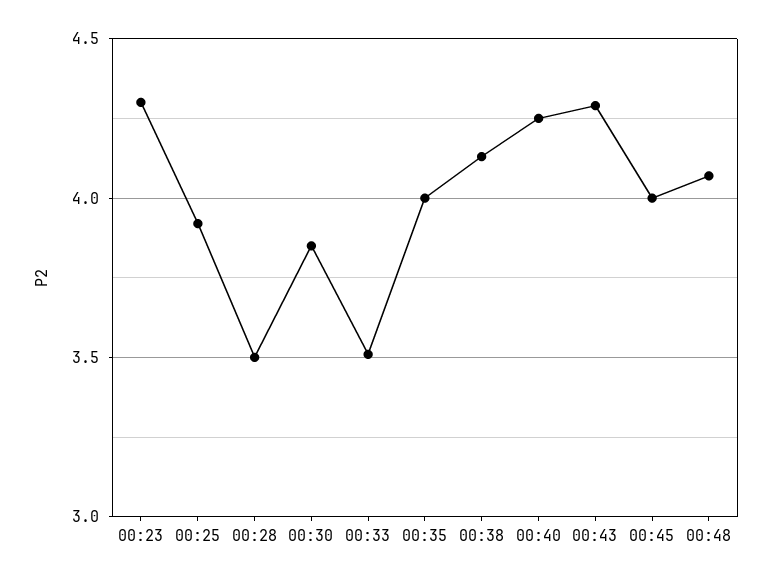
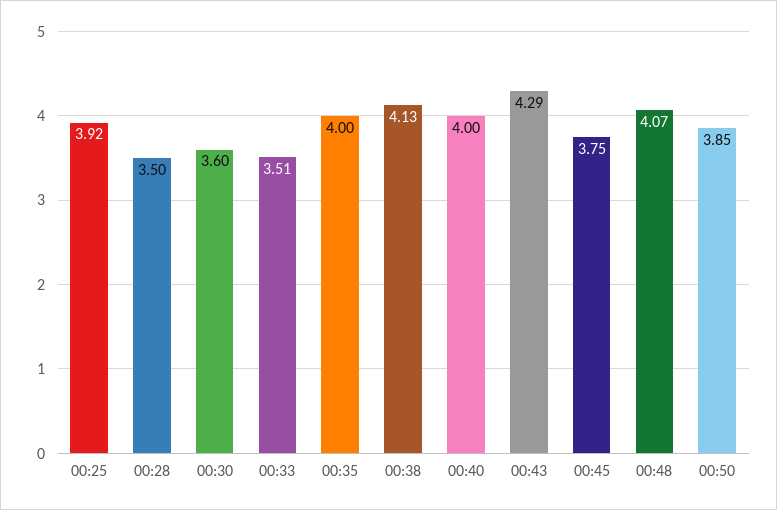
00:23: 4.3 -> none
00:30: 3.85 -> 3.6
00:40: 4.25 -> 4
00:45: 4 -> 3.75
00:50: none -> 3.85

